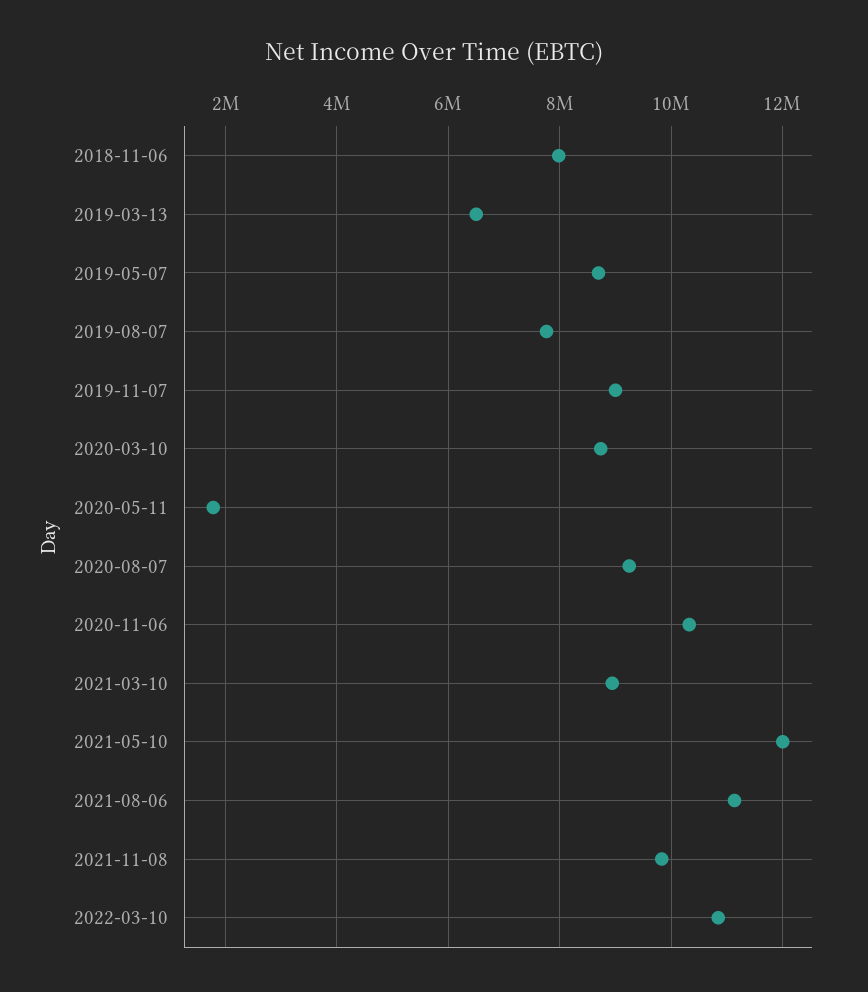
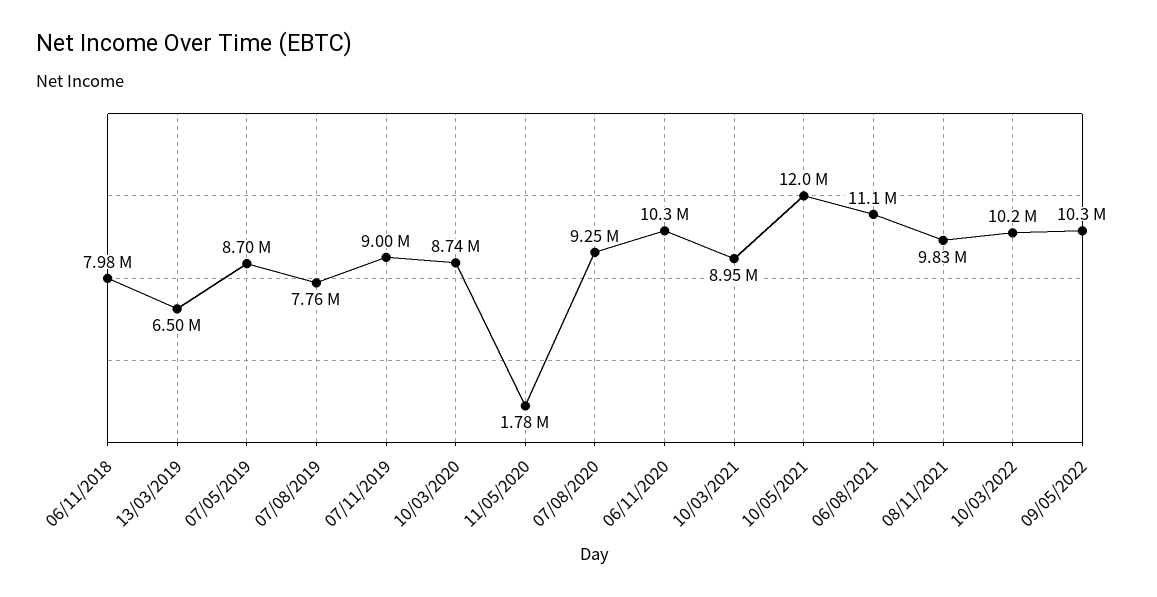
2022-03-10: 10800000 -> 10200000
09/05/2022: none -> 10300000

